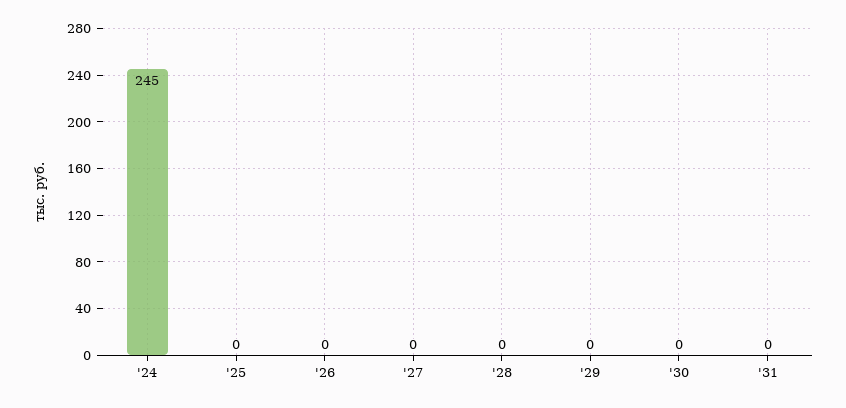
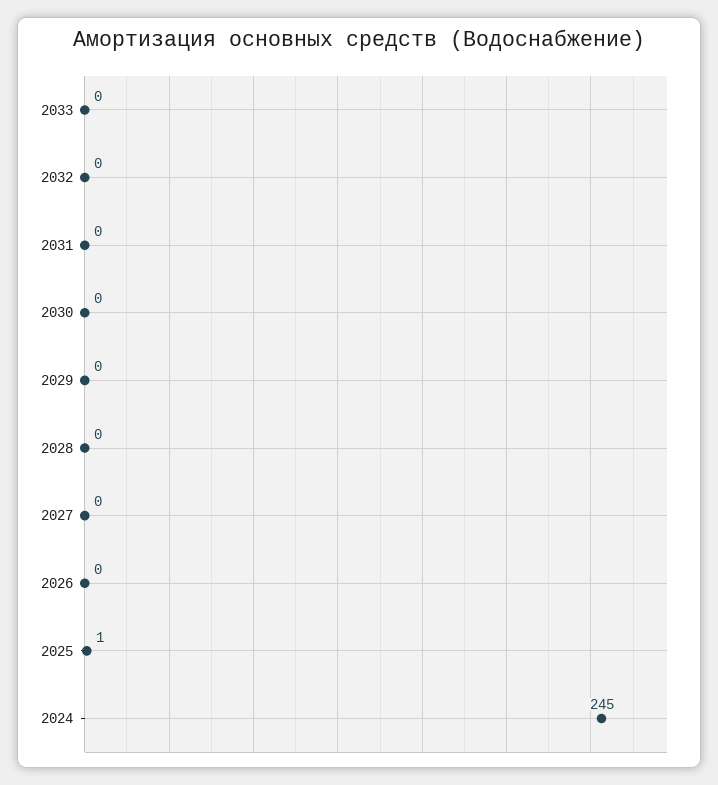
'25: 0 -> 1
2033: none -> 0
2032: none -> 0

